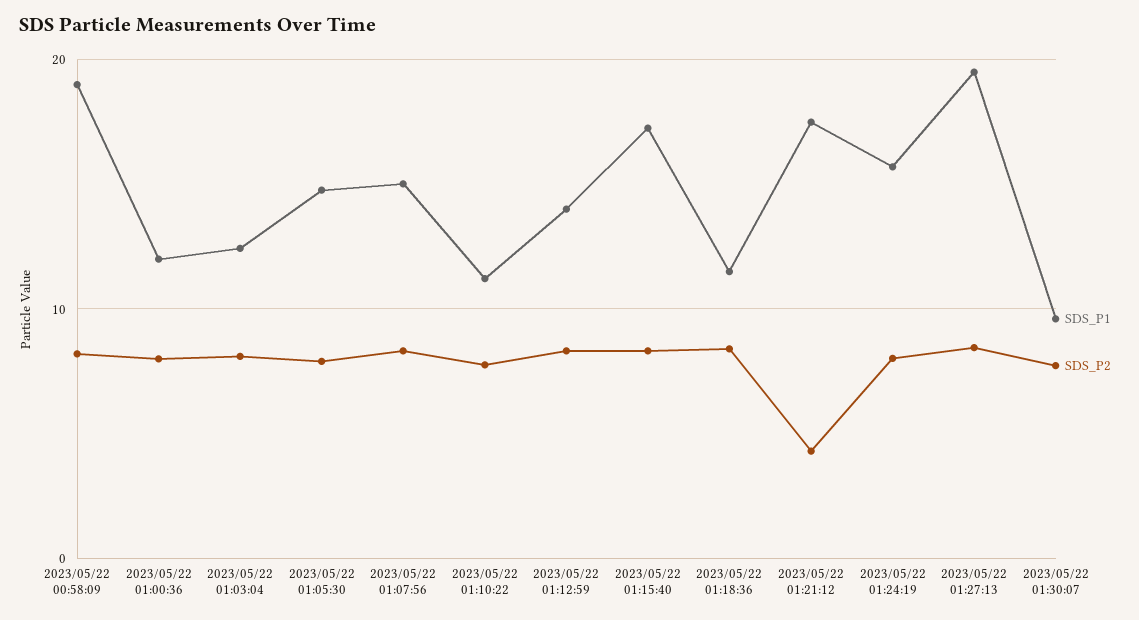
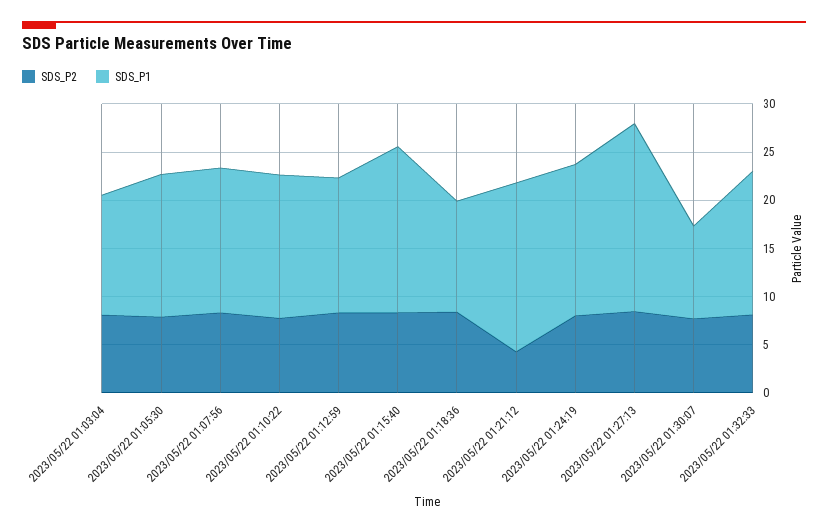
SDS_P1, 2023/05/22 00:58:09: 19 -> none
SDS_P2, 2023/05/22 00:58:09: 8 -> none
SDS_P1, 2023/05/22 01:00:36: 12 -> none
SDS_P2, 2023/05/22 01:00:36: 8 -> none
SDS_P1, 2023/05/22 01:10:22: 11 -> 15
SDS_P2, 2023/05/22 01:32:33: none -> 8
SDS_P1, 2023/05/22 01:32:33: none -> 15

